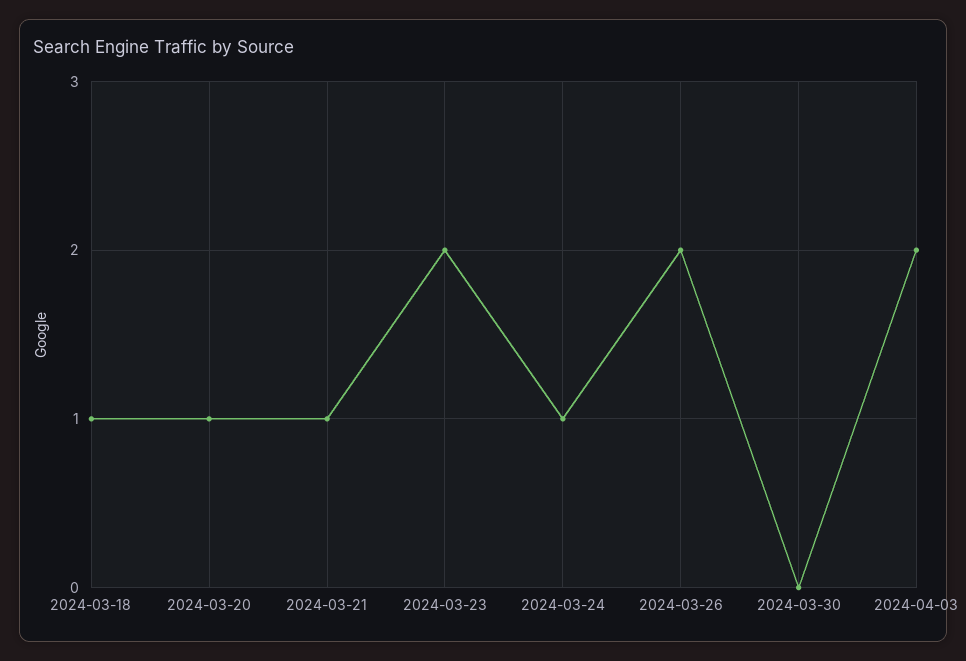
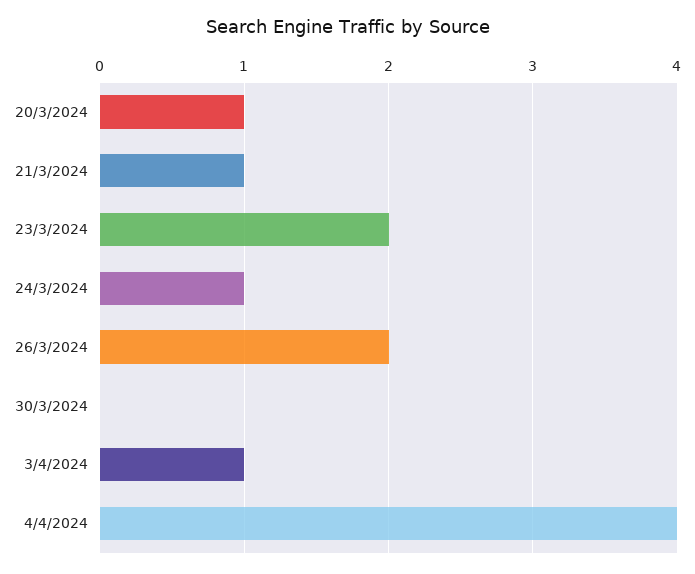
2024-03-18: 1 -> none
2024-04-03: 2 -> 1
4/4/2024: none -> 4

